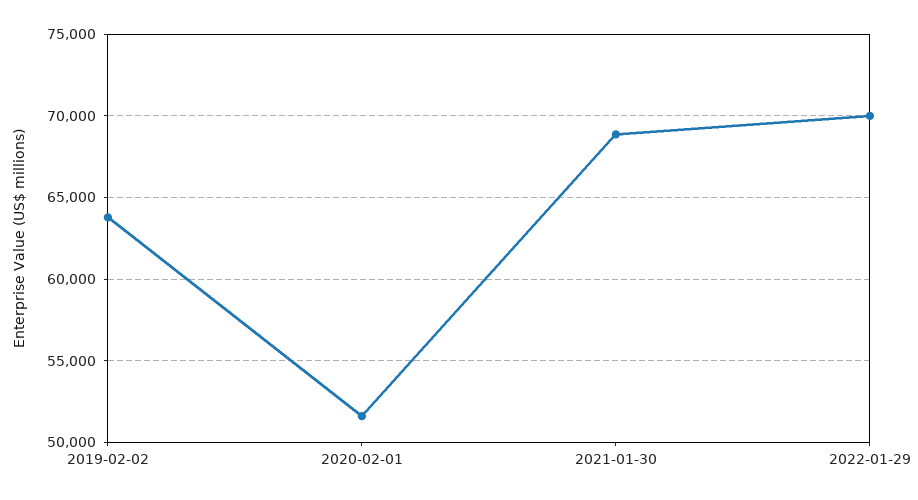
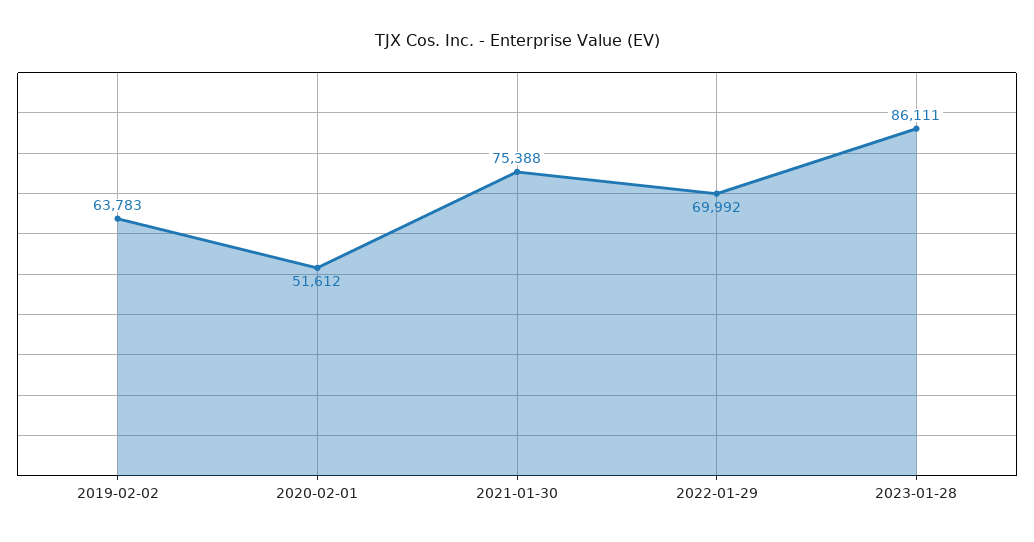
2021-01-30: 69000 -> 75388
2023-01-28: none -> 86111

